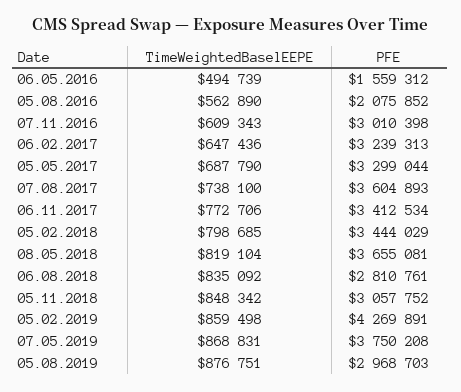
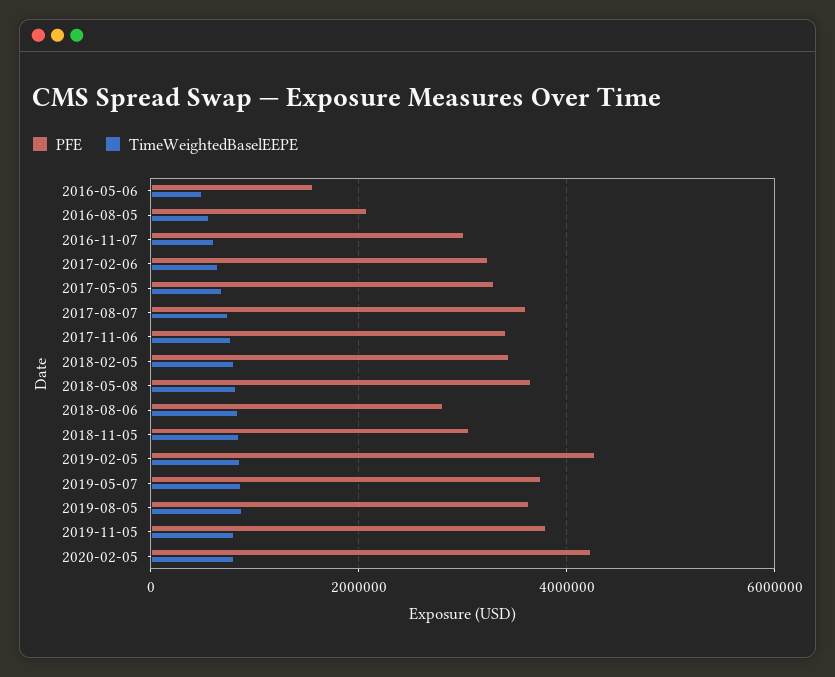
PFE, 05.08.2019: 2968703 -> 3600000
PFE, 2019-11-05: none -> 3800000
TimeWeightedBaselEEPE, 2019-11-05: none -> 800000
PFE, 2020-02-05: none -> 4200000
TimeWeightedBaselEEPE, 2020-02-05: none -> 800000

